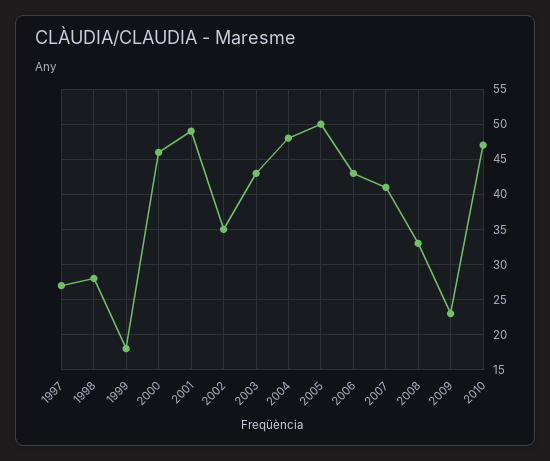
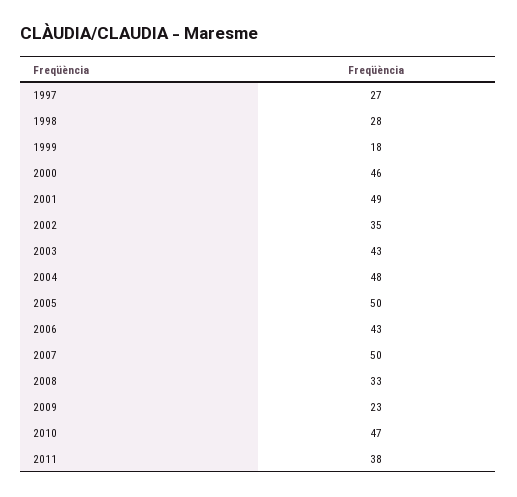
2007: 41 -> 50
2011: none -> 38

